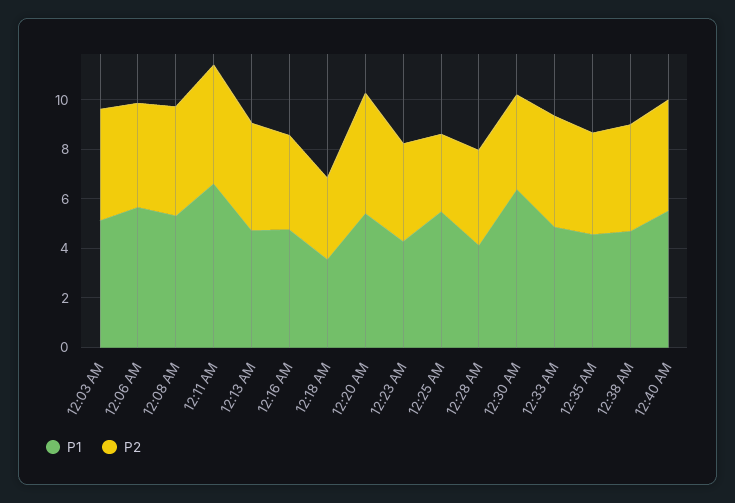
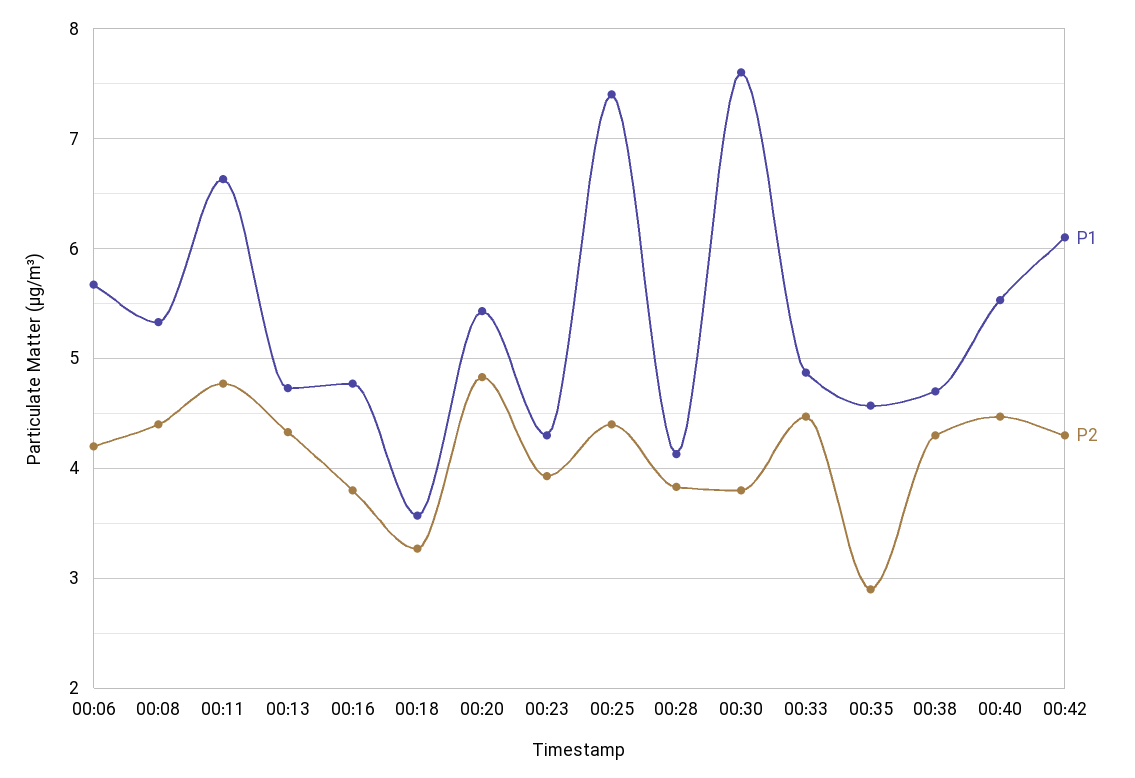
P1, 12:03 AM: 5 -> none
P2, 12:03 AM: 4.5 -> none
P1, 12:25 AM: 5.5 -> 7.4
P2, 12:25 AM: 3 -> 4.4
P1, 12:30 AM: 6.5 -> 7.6
P2, 12:35 AM: 4 -> 2.9
P1, 00:42: none -> 6.1
P2, 00:42: none -> 4.3

